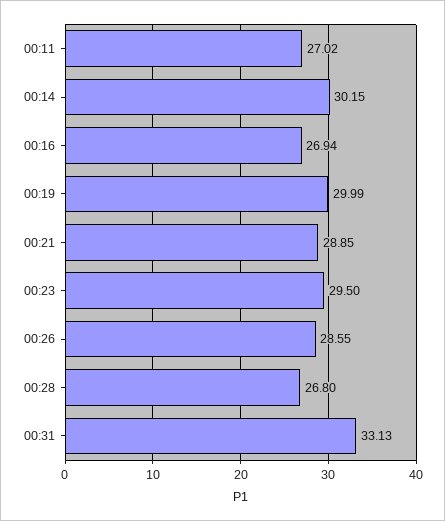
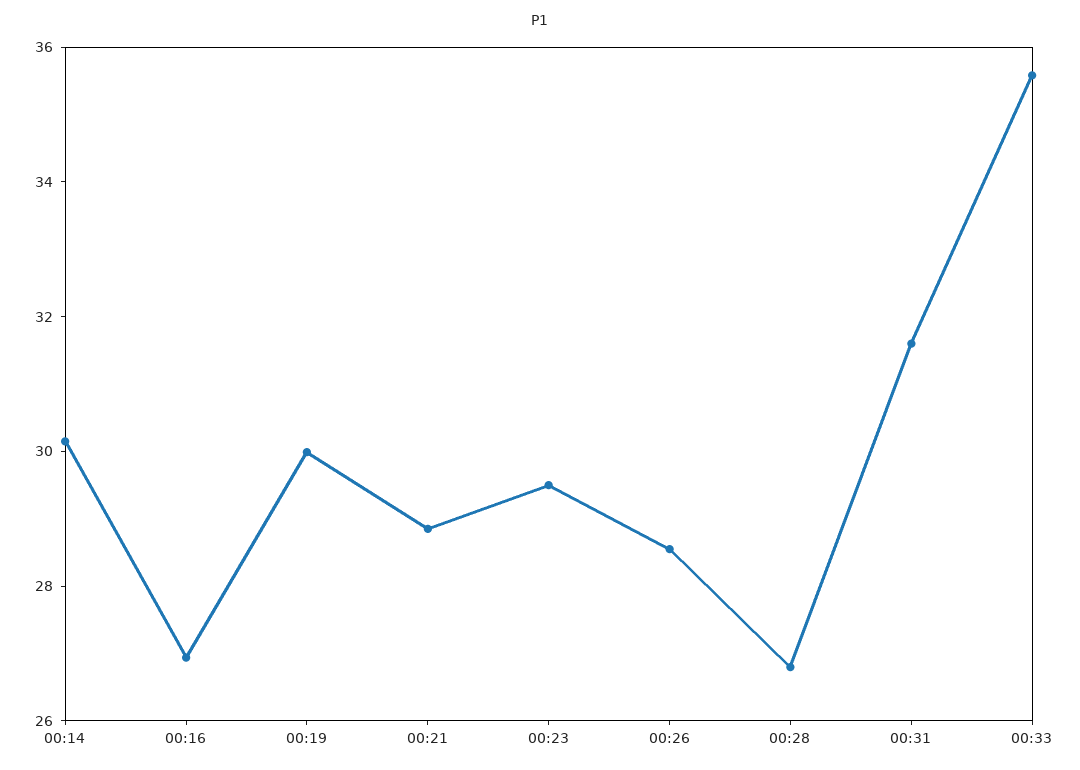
00:11: 27.02 -> none
00:31: 33.13 -> 31.5
00:33: none -> 35.5

